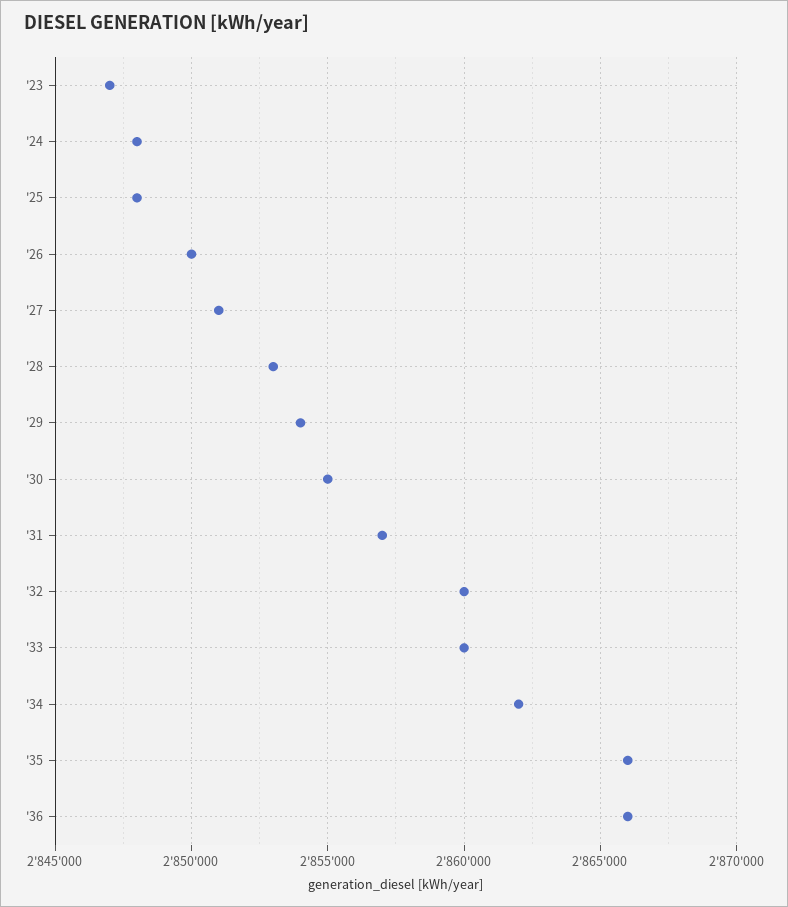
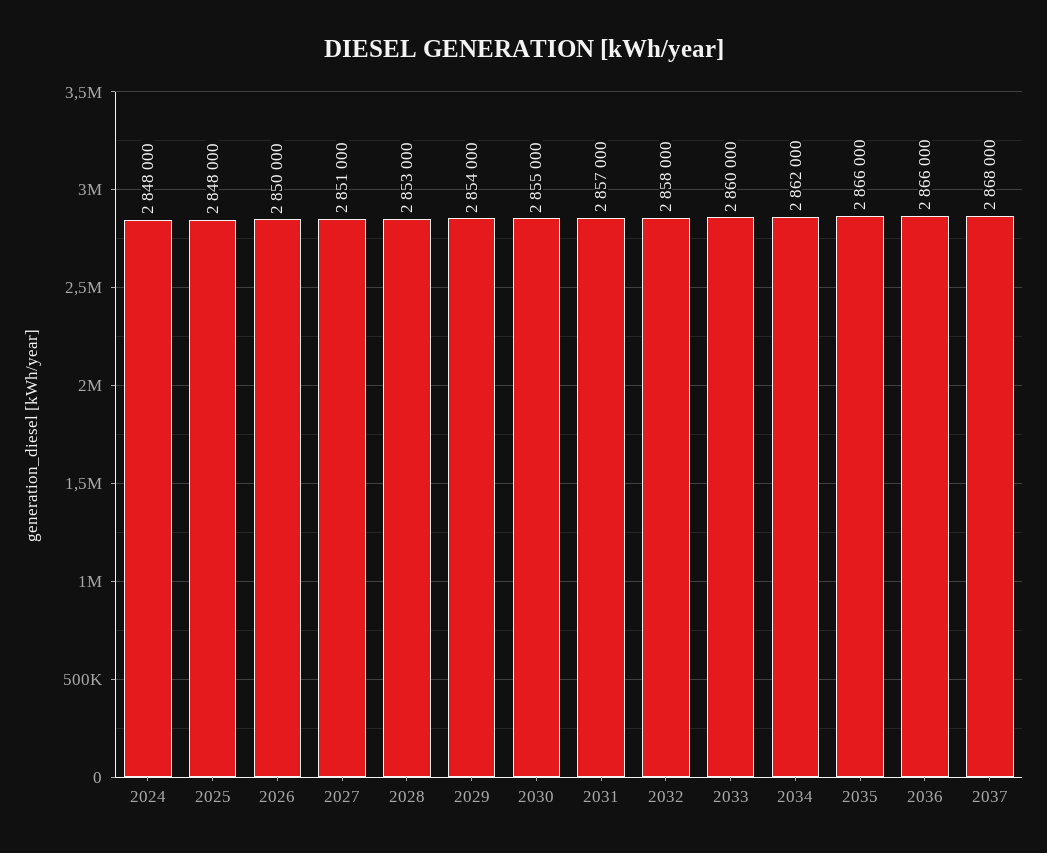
'23: 2847000 -> none
'32: 2860000 -> 2858000
2037: none -> 2868000

